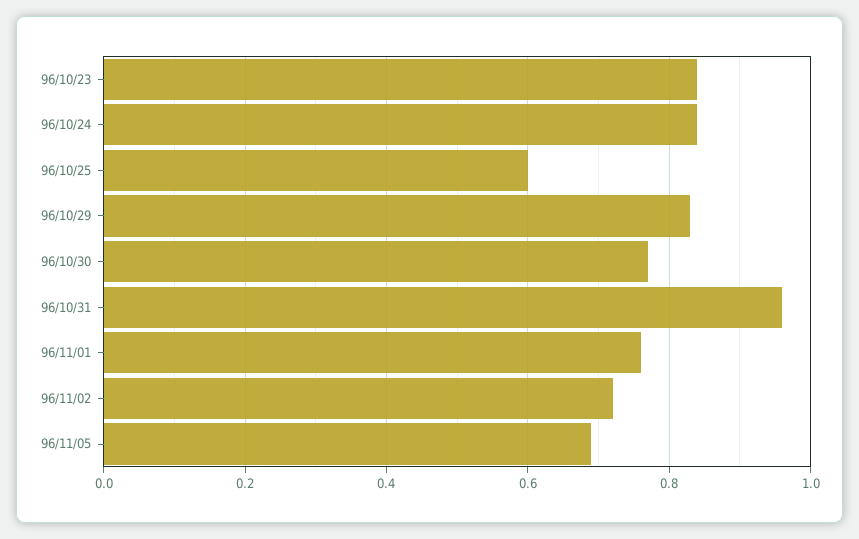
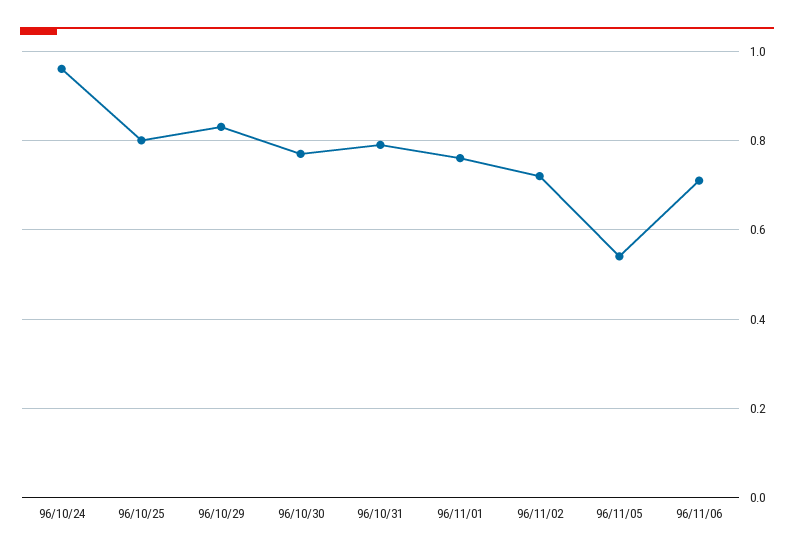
96/10/23: 0.85 -> none
96/10/24: 0.85 -> 0.95
96/10/25: 0.6 -> 0.8
96/10/31: 0.95 -> 0.8
96/11/05: 0.7 -> 0.55
96/11/06: none -> 0.7

